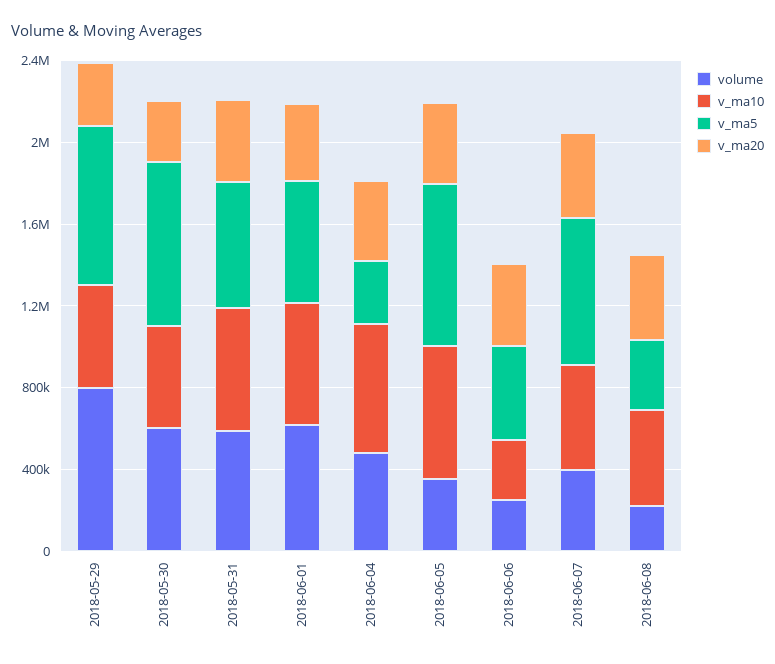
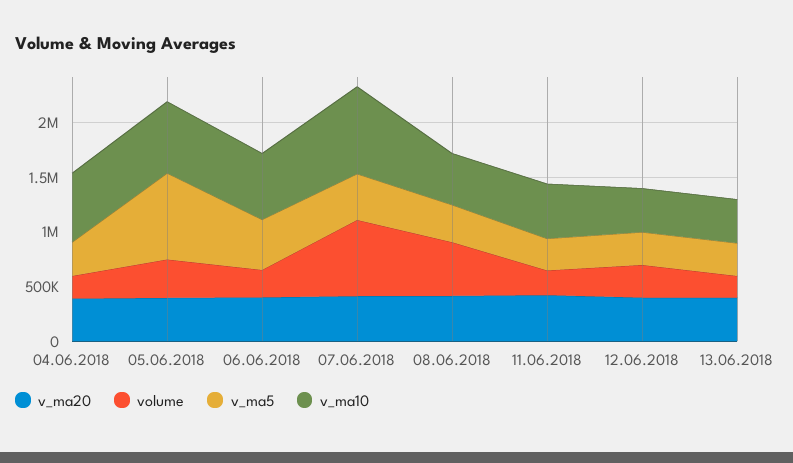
volume, 2018-05-29: 800000 -> none
v_ma10, 2018-05-29: 500000 -> none
v_ma5, 2018-05-29: 800000 -> none
v_ma20, 2018-05-29: 300000 -> none
volume, 2018-05-30: 600000 -> none
v_ma10, 2018-05-30: 500000 -> none
v_ma5, 2018-05-30: 800000 -> none
v_ma20, 2018-05-30: 300000 -> none
volume, 2018-05-31: 600000 -> none
v_ma10, 2018-05-31: 600000 -> none
v_ma5, 2018-05-31: 600000 -> none
v_ma20, 2018-05-31: 400000 -> none
volume, 2018-06-01: 600000 -> none
v_ma10, 2018-06-01: 600000 -> none
v_ma5, 2018-06-01: 600000 -> none
v_ma20, 2018-06-01: 400000 -> none
volume, 2018-06-04: 500000 -> 200000
v_ma10, 2018-06-06: 300000 -> 600000
volume, 2018-06-07: 400000 -> 700000
v_ma10, 2018-06-07: 500000 -> 800000
v_ma5, 2018-06-07: 700000 -> 400000
volume, 2018-06-08: 200000 -> 500000
v_ma20, 11.06.2018: none -> 400000
volume, 11.06.2018: none -> 200000
v_ma5, 11.06.2018: none -> 300000
v_ma10, 11.06.2018: none -> 500000
v_ma20, 12.06.2018: none -> 400000
volume, 12.06.2018: none -> 300000
v_ma5, 12.06.2018: none -> 300000
v_ma10, 12.06.2018: none -> 400000
v_ma20, 13.06.2018: none -> 400000
volume, 13.06.2018: none -> 200000
v_ma5, 13.06.2018: none -> 300000
v_ma10, 13.06.2018: none -> 400000

